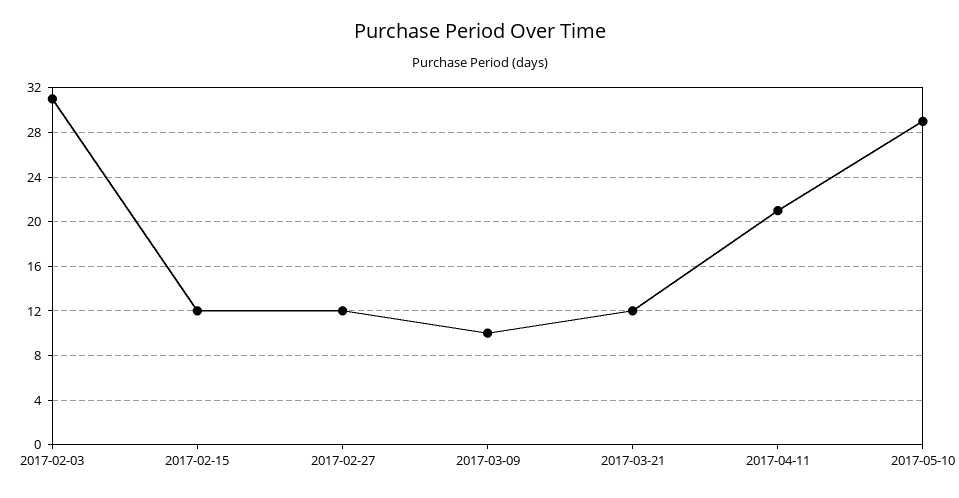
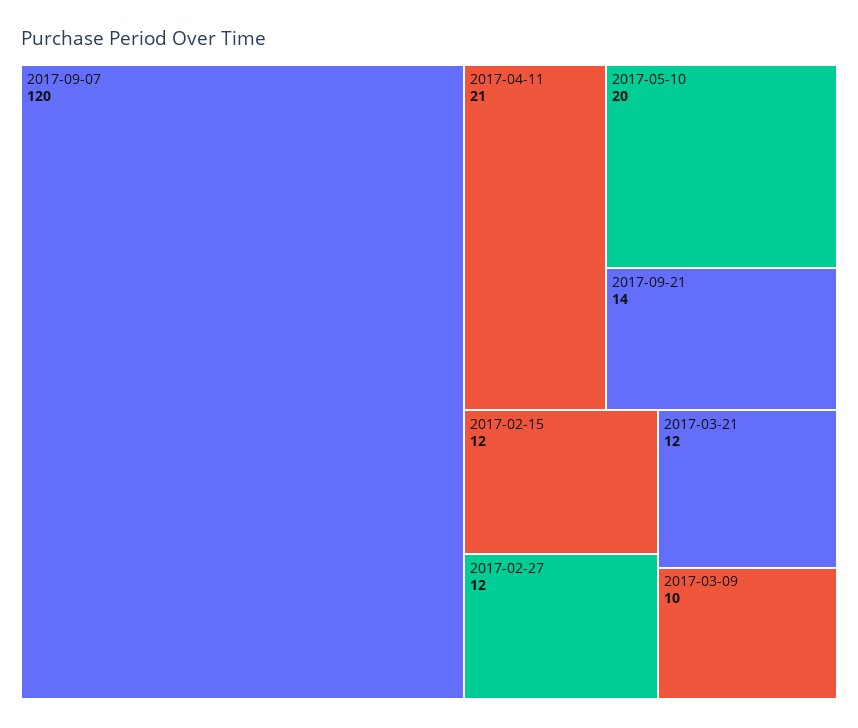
2017-02-03: 31 -> none
2017-05-10: 29 -> 20
2017-09-07: none -> 120
2017-09-21: none -> 14

